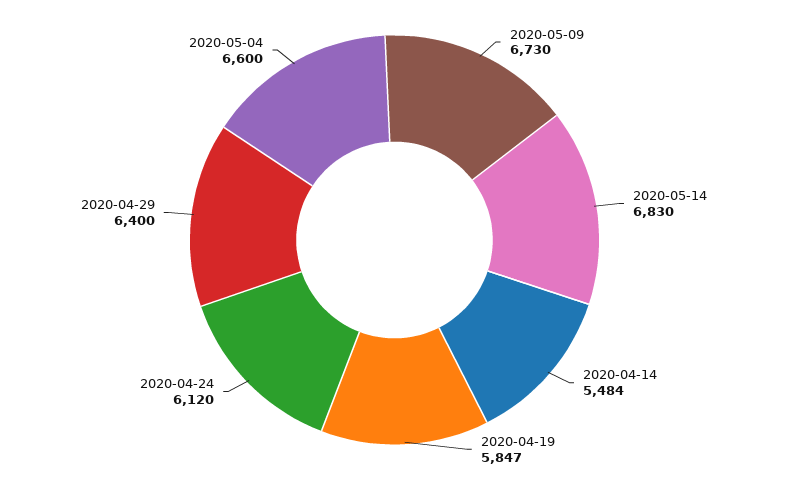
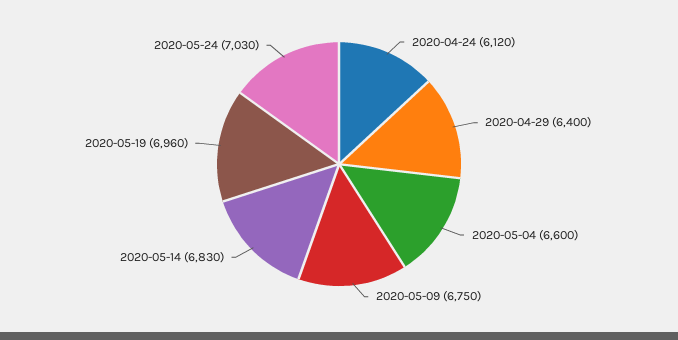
2020-05-09: 6730 -> 6750
2020-04-14: 5484 -> none
2020-04-19: 5847 -> none
2020-05-19: none -> 6960
2020-05-24: none -> 7030

